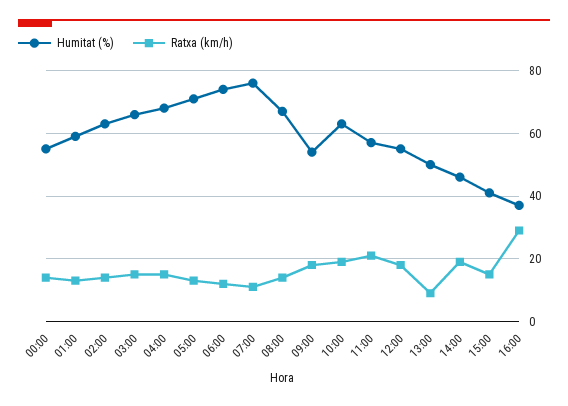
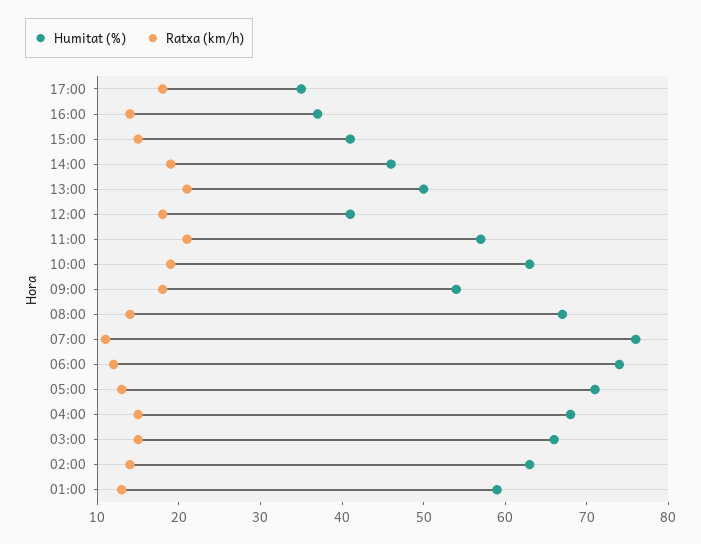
Humitat (%), 00:00: 55 -> none
Ratxa (km/h), 00:00: 15 -> none
Humitat (%), 12:00: 55 -> 41
Ratxa (km/h), 13:00: 10 -> 21
Ratxa (km/h), 16:00: 30 -> 14
Humitat (%), 17:00: none -> 35
Ratxa (km/h), 17:00: none -> 18

